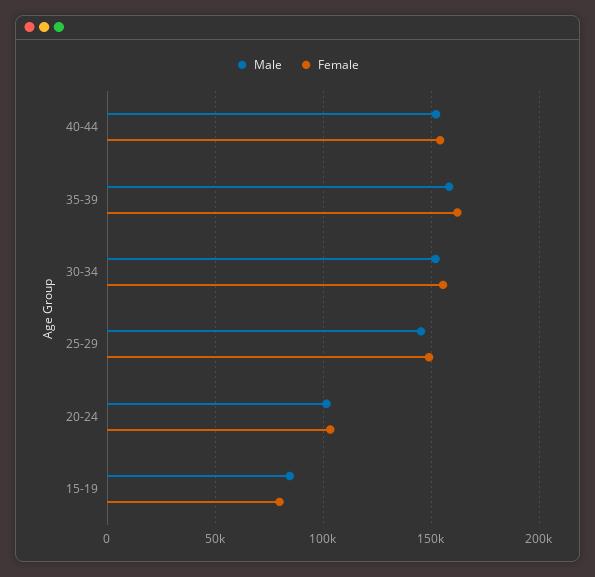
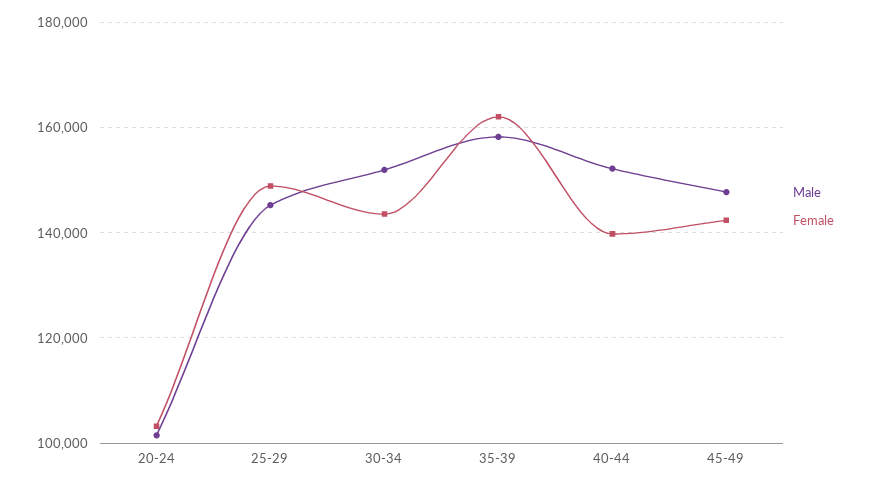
Female, 40-44: 155000 -> 140000
Female, 30-34: 155000 -> 144000
Male, 15-19: 85000 -> none
Female, 15-19: 80000 -> none
Male, 45-49: none -> 148000
Female, 45-49: none -> 142000

